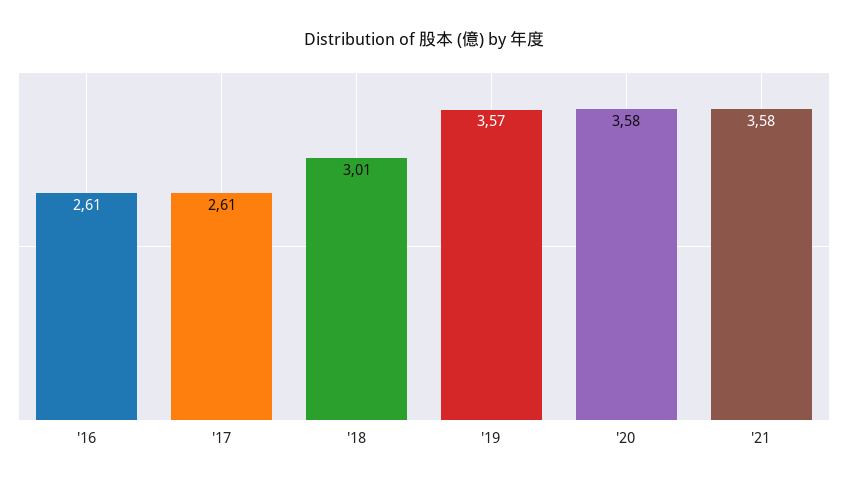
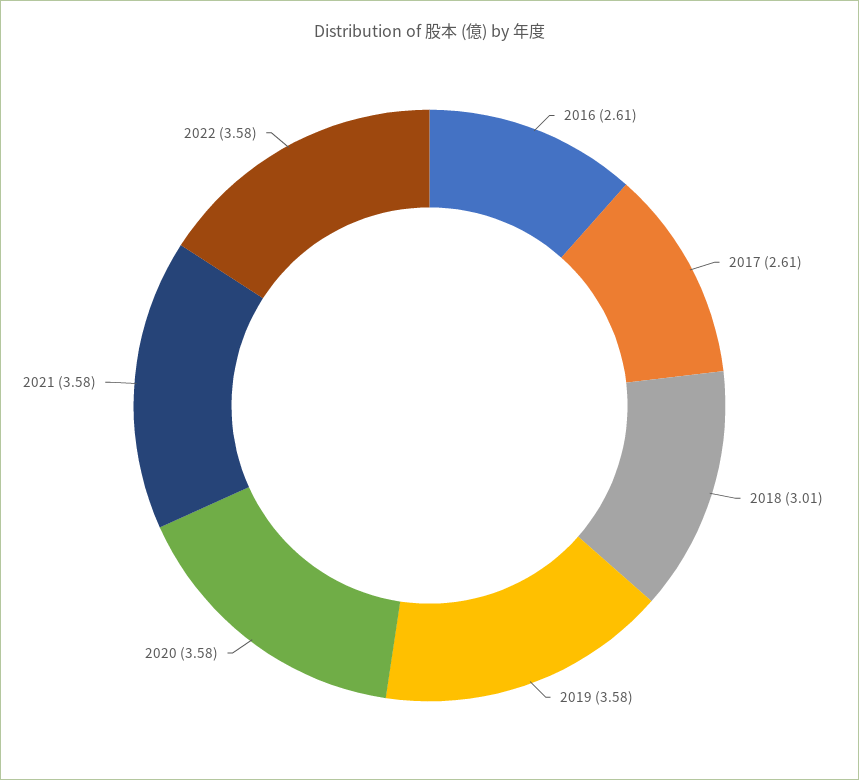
'19: 3.57 -> 3.58
2022: none -> 3.58

